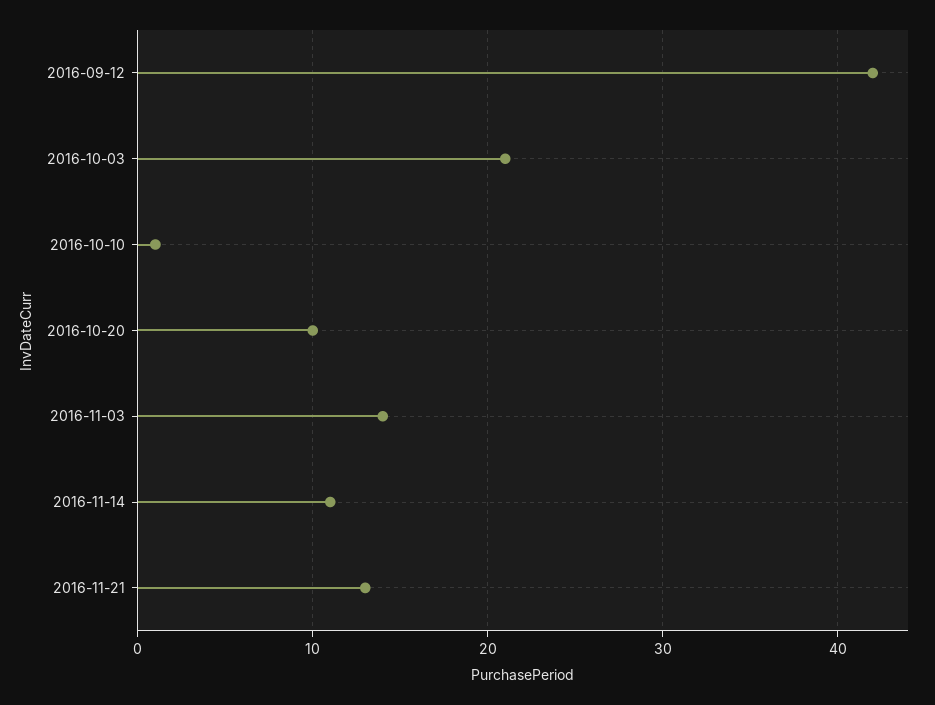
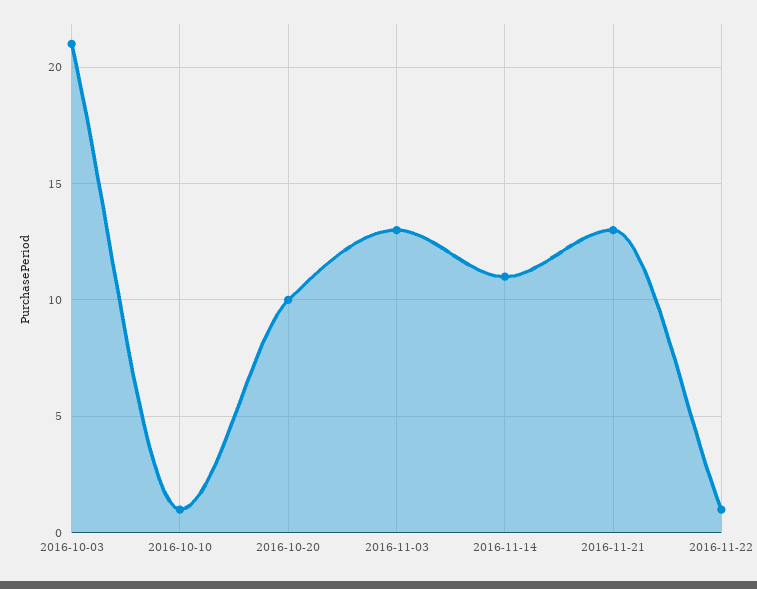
2016-09-12: 42 -> none
2016-11-03: 14 -> 13
2016-11-22: none -> 1

